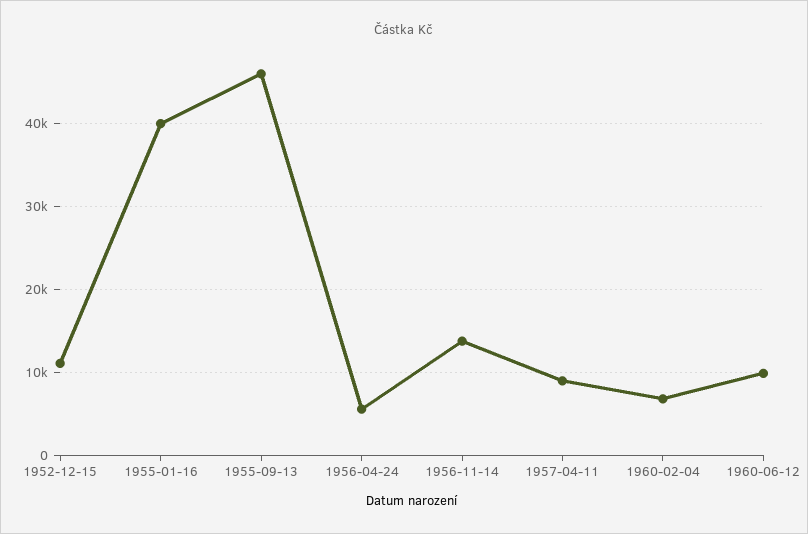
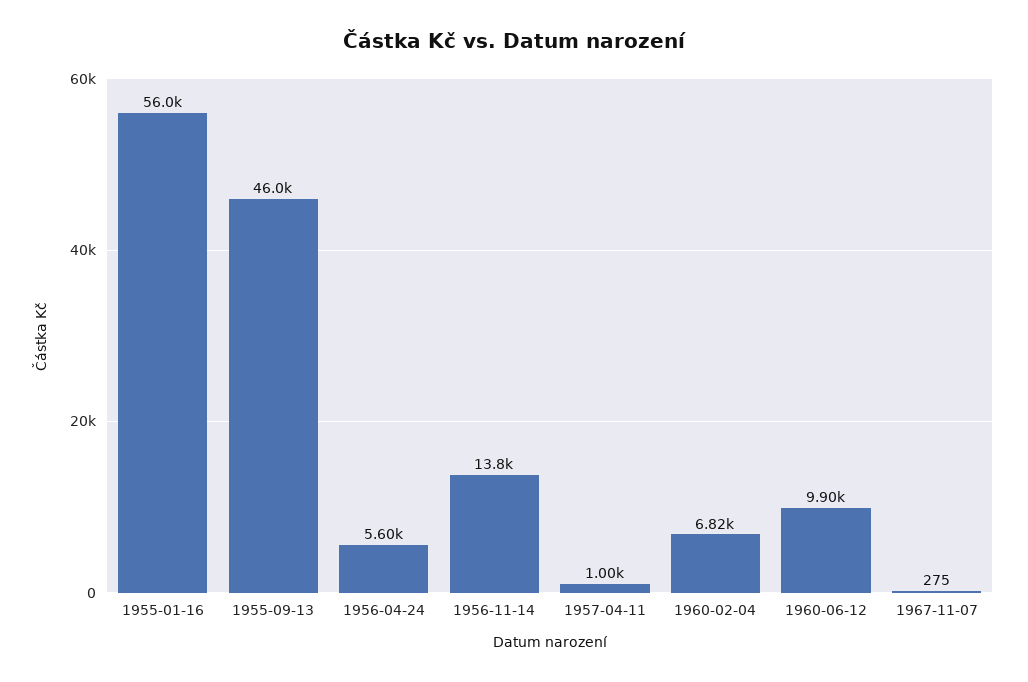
1952-12-15: 11000 -> none
1955-01-16: 40000 -> 56000
1957-04-11: 9000 -> 1000
1967-11-07: none -> 275

